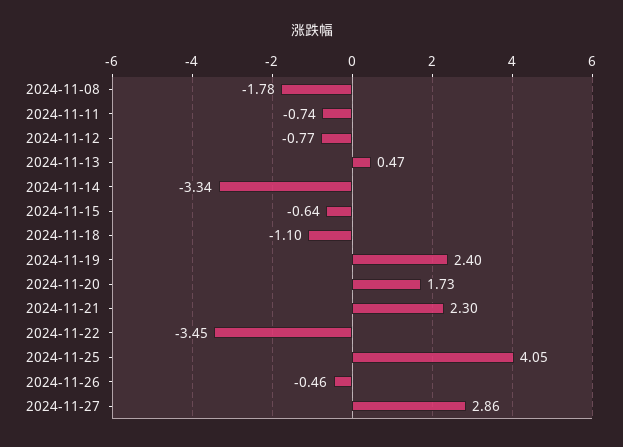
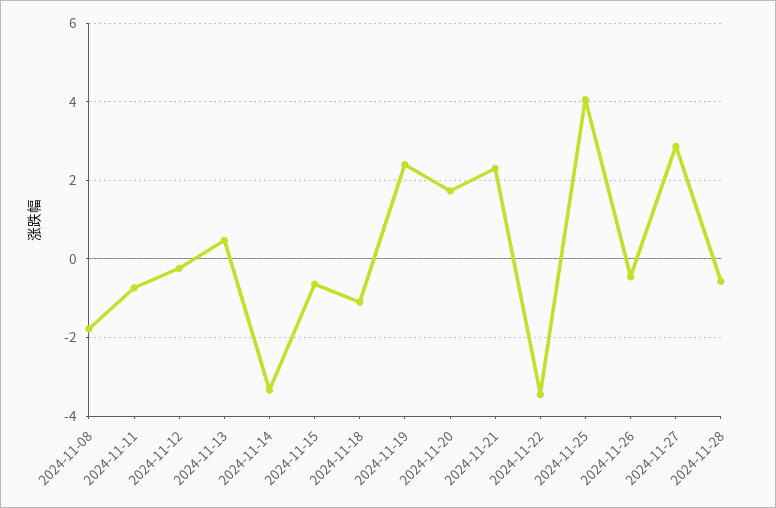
2024-11-12: -0.77 -> -0.2
2024-11-28: none -> -0.6

